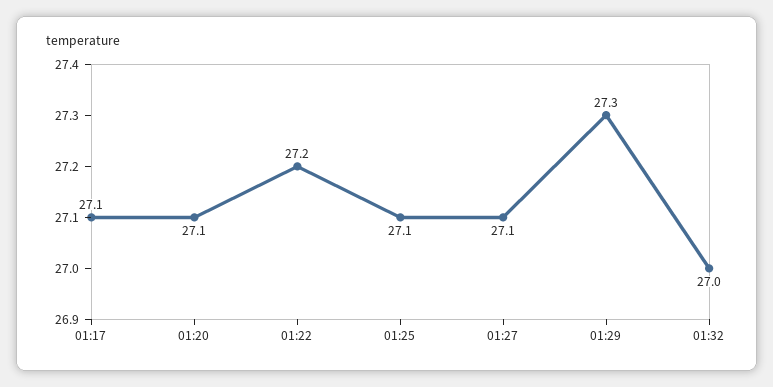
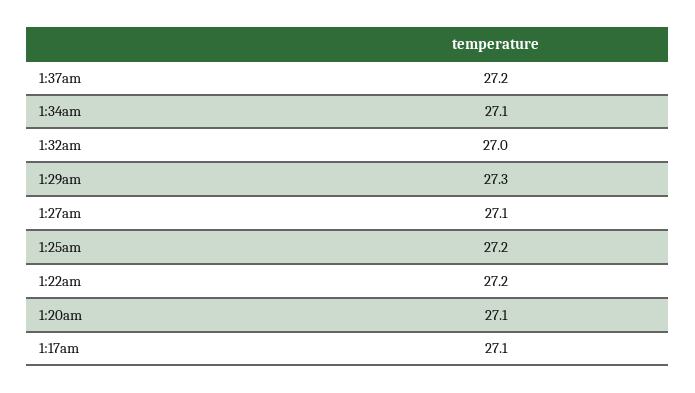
01:25: 27.1 -> 27.2
1:37am: none -> 27.2
1:34am: none -> 27.1

